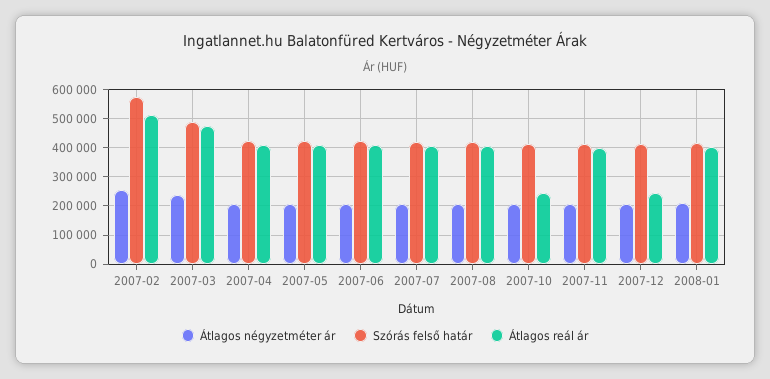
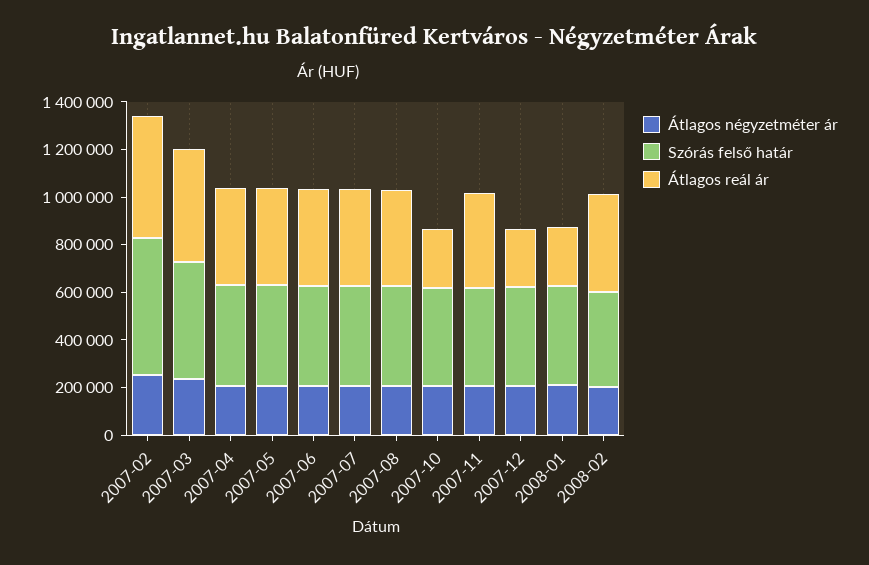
Átlagos reál ár, 2008-01: 400000 -> 250000
Átlagos négyzetméter ár, 2008-02: none -> 200000
Szórás felső határ, 2008-02: none -> 400000
Átlagos reál ár, 2008-02: none -> 400000

